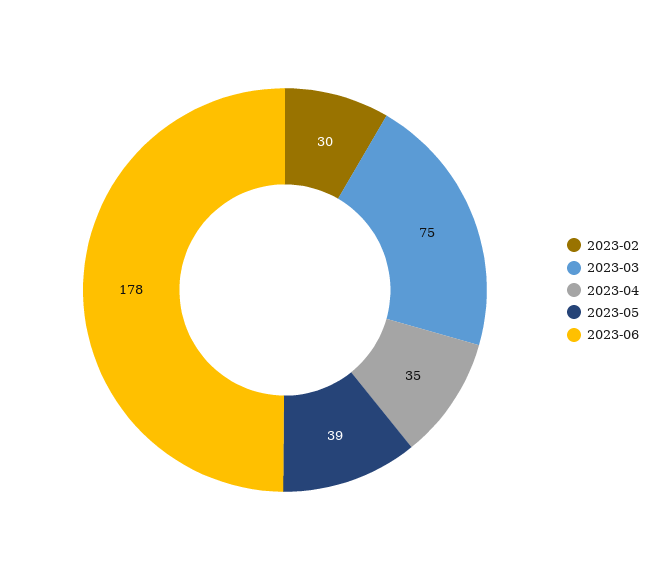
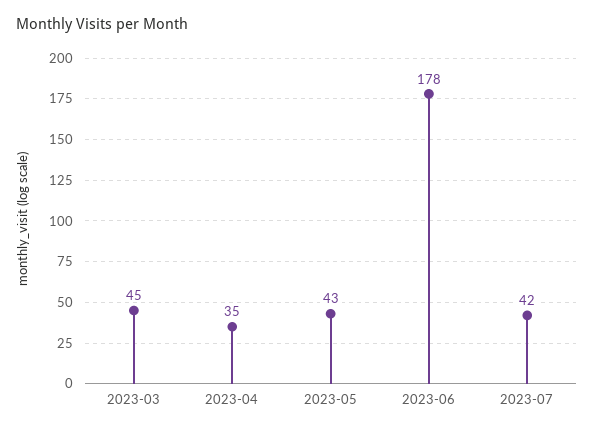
2023-02: 30 -> none
2023-03: 75 -> 45
2023-05: 39 -> 43
2023-07: none -> 42

